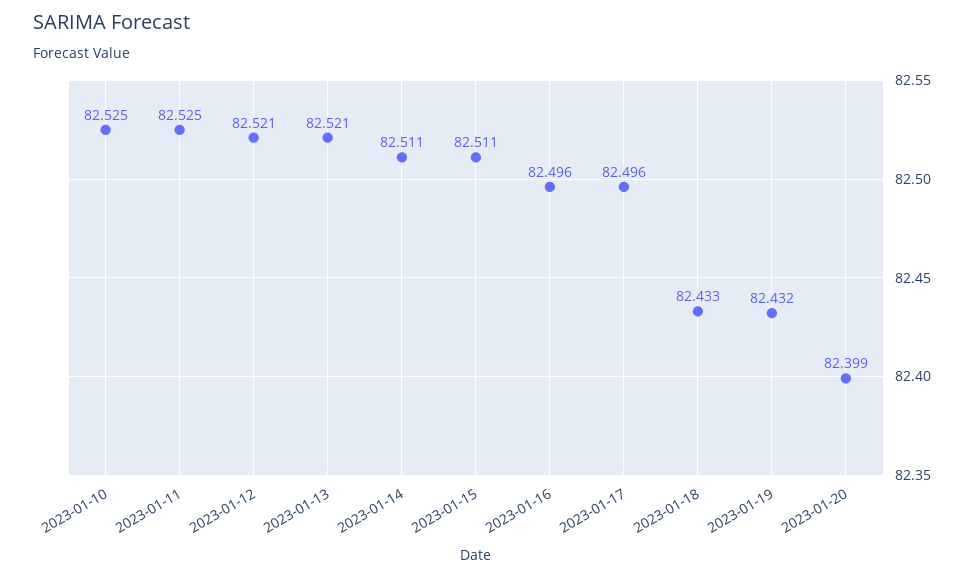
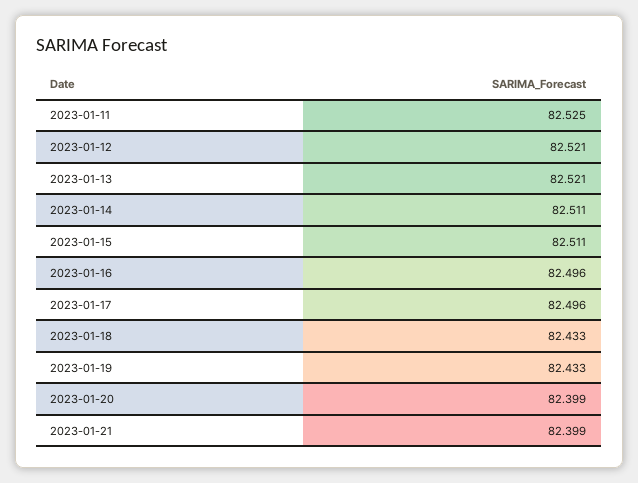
2023-01-10: 82.525 -> none
2023-01-19: 82.432 -> 82.433
2023-01-21: none -> 82.399

